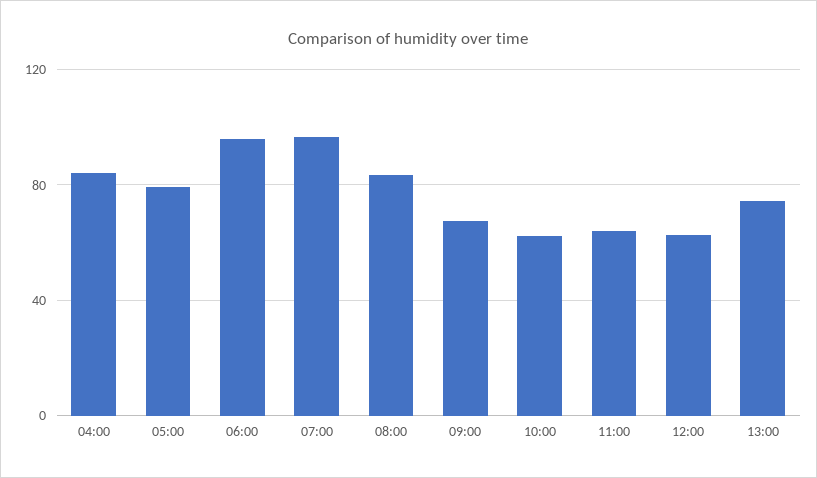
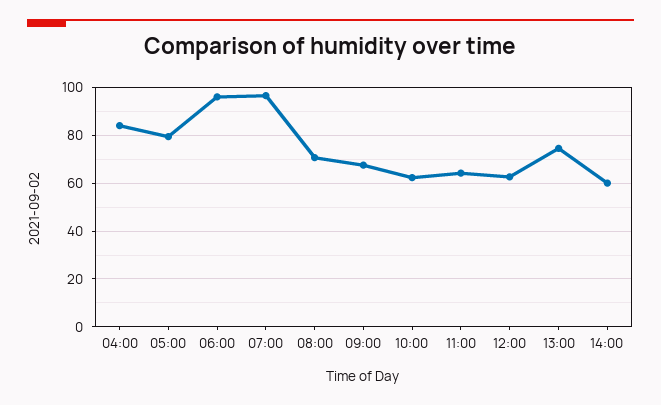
08:00: 85 -> 70
14:00: none -> 60

